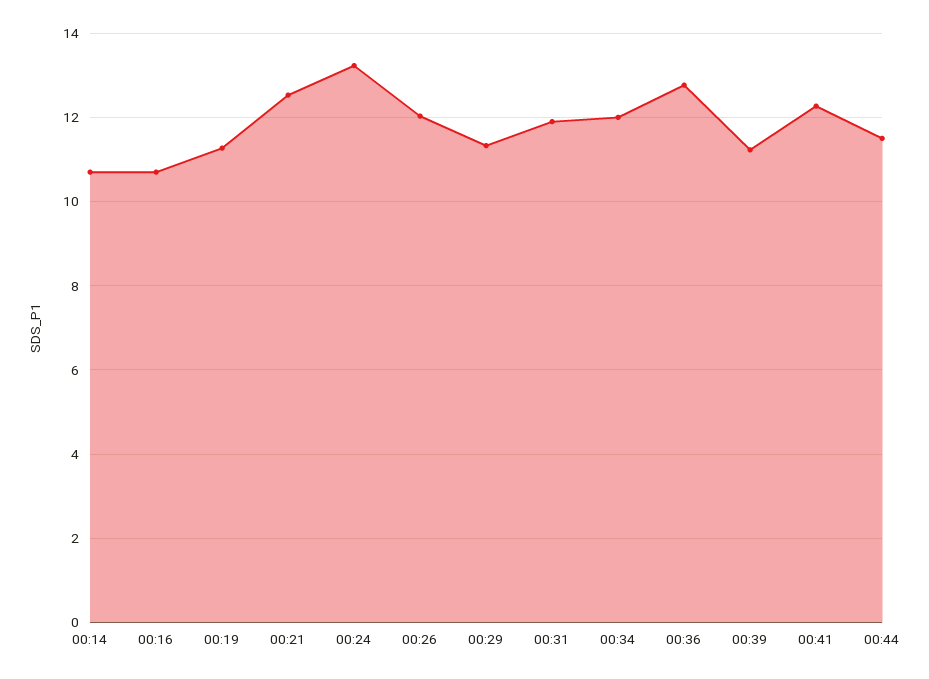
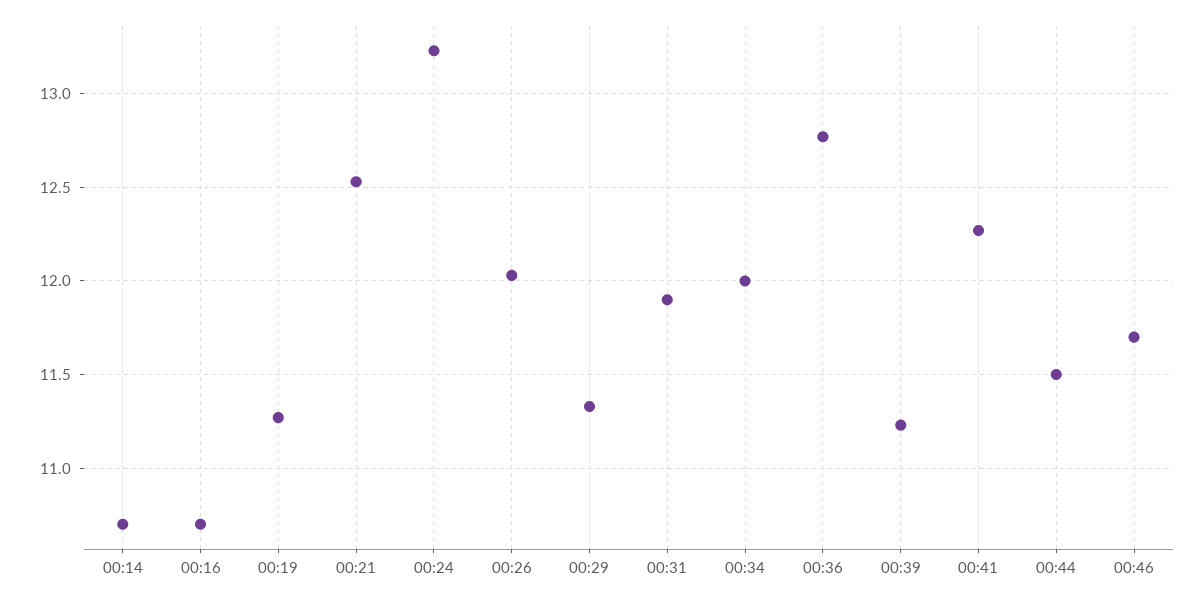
00:46: none -> 11.7

